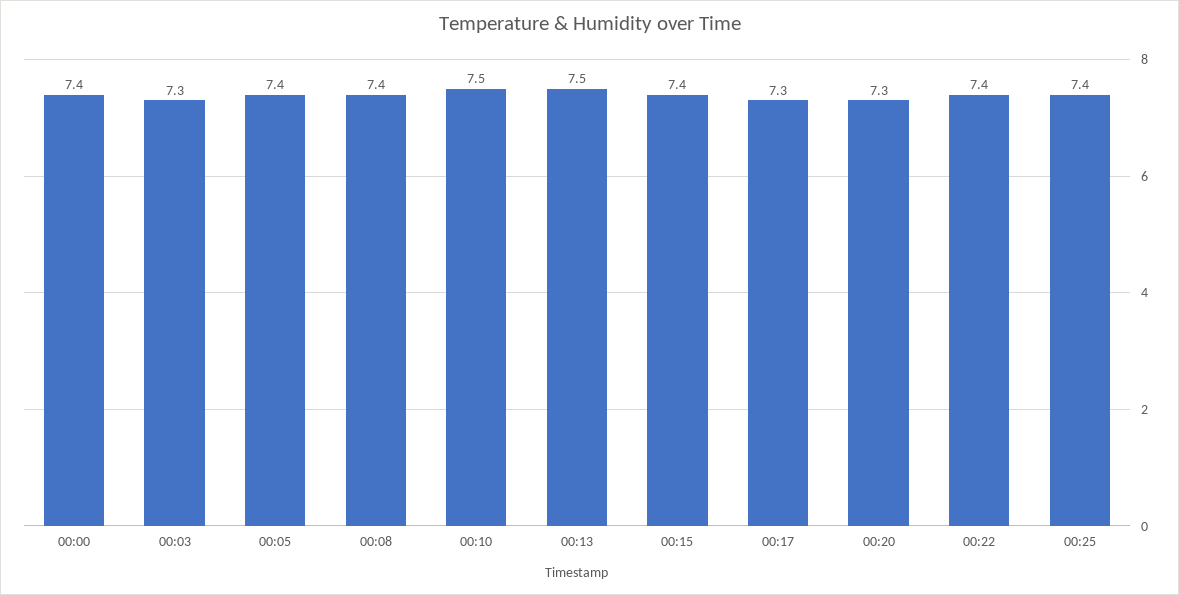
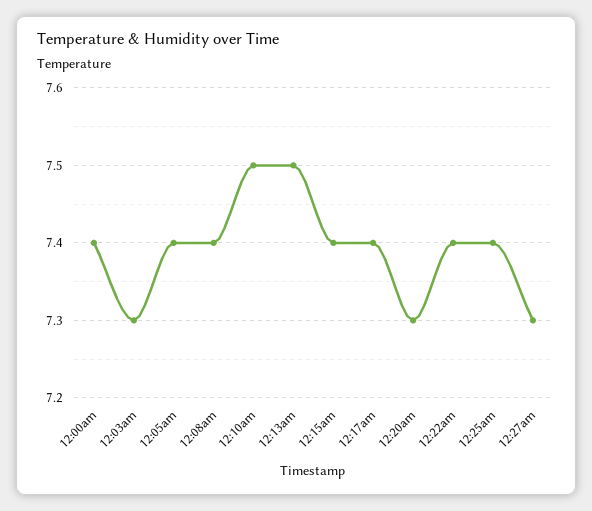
00:17: 7.3 -> 7.4
12:27am: none -> 7.3

